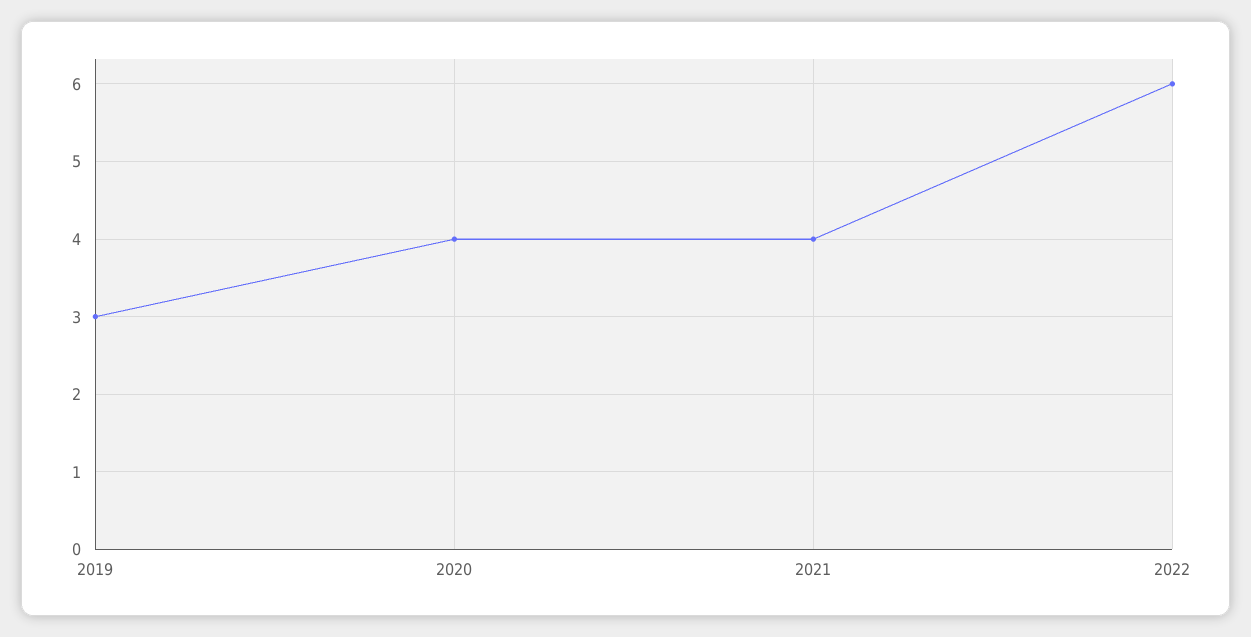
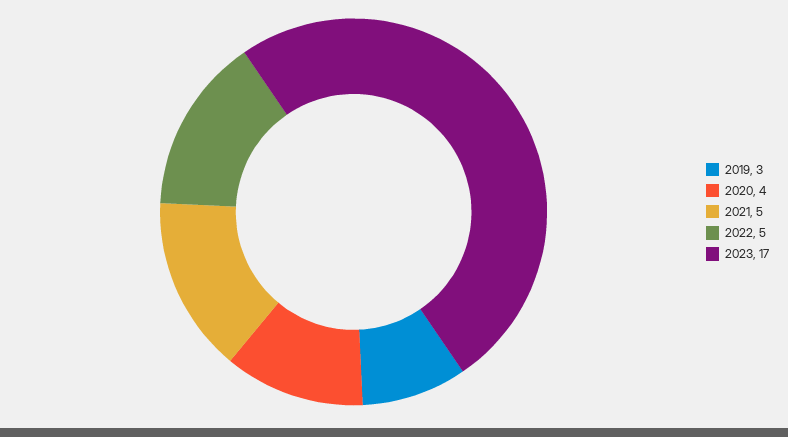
2021: 4 -> 5
2022: 6 -> 5
2023: none -> 17

